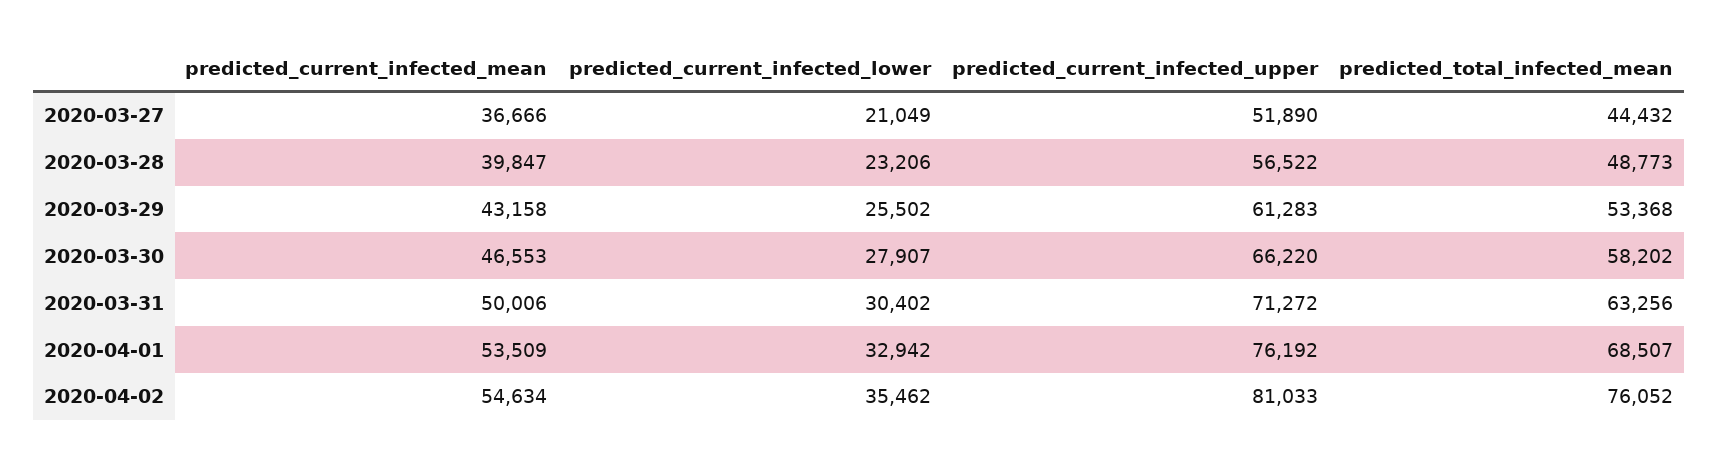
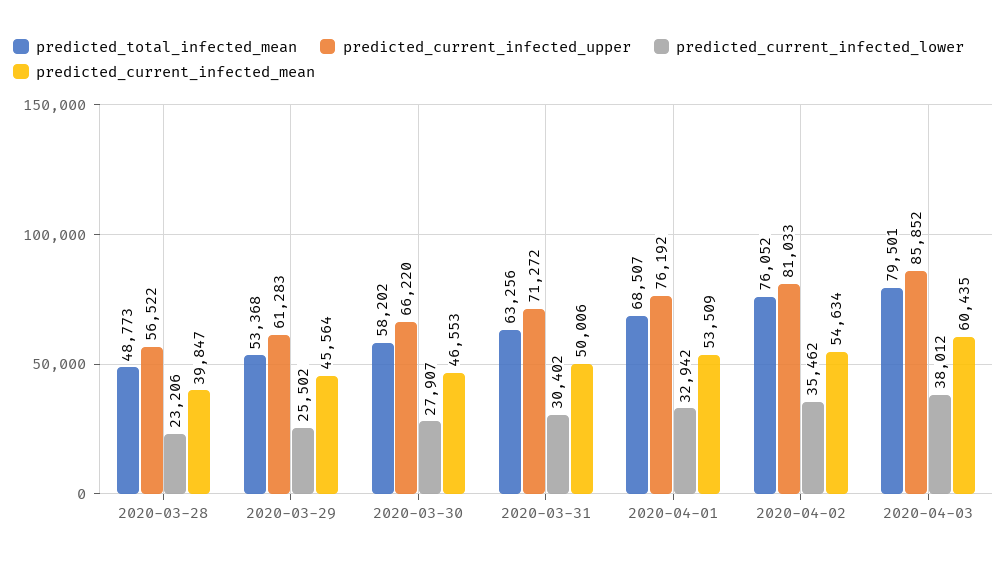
predicted_current_infected_mean, 2020-03-27: 36666 -> none
predicted_current_infected_lower, 2020-03-27: 21049 -> none
predicted_current_infected_upper, 2020-03-27: 51890 -> none
predicted_total_infected_mean, 2020-03-27: 44432 -> none
predicted_current_infected_mean, 2020-03-29: 43158 -> 45564
predicted_total_infected_mean, 2020-04-03: none -> 79501
predicted_current_infected_upper, 2020-04-03: none -> 85852
predicted_current_infected_lower, 2020-04-03: none -> 38012
predicted_current_infected_mean, 2020-04-03: none -> 60435

